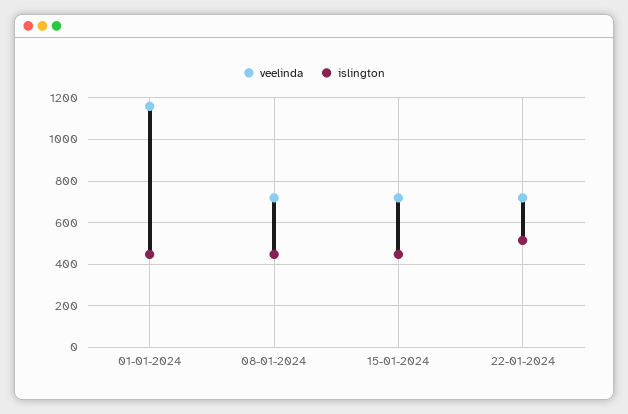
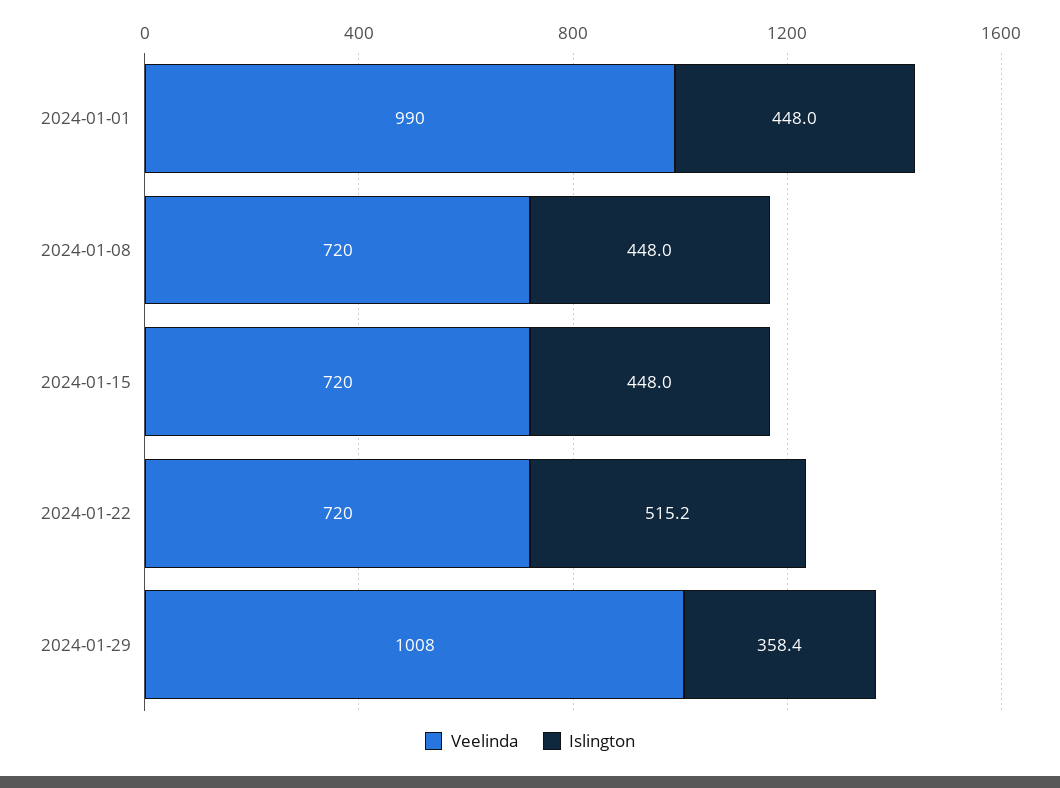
veelinda, 01-01-2024: 1150 -> 990
veelinda, 2024-01-29: none -> 1008
islington, 2024-01-29: none -> 358.4

